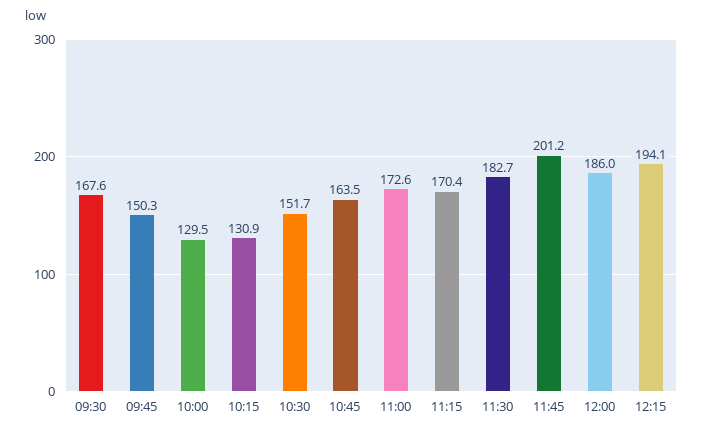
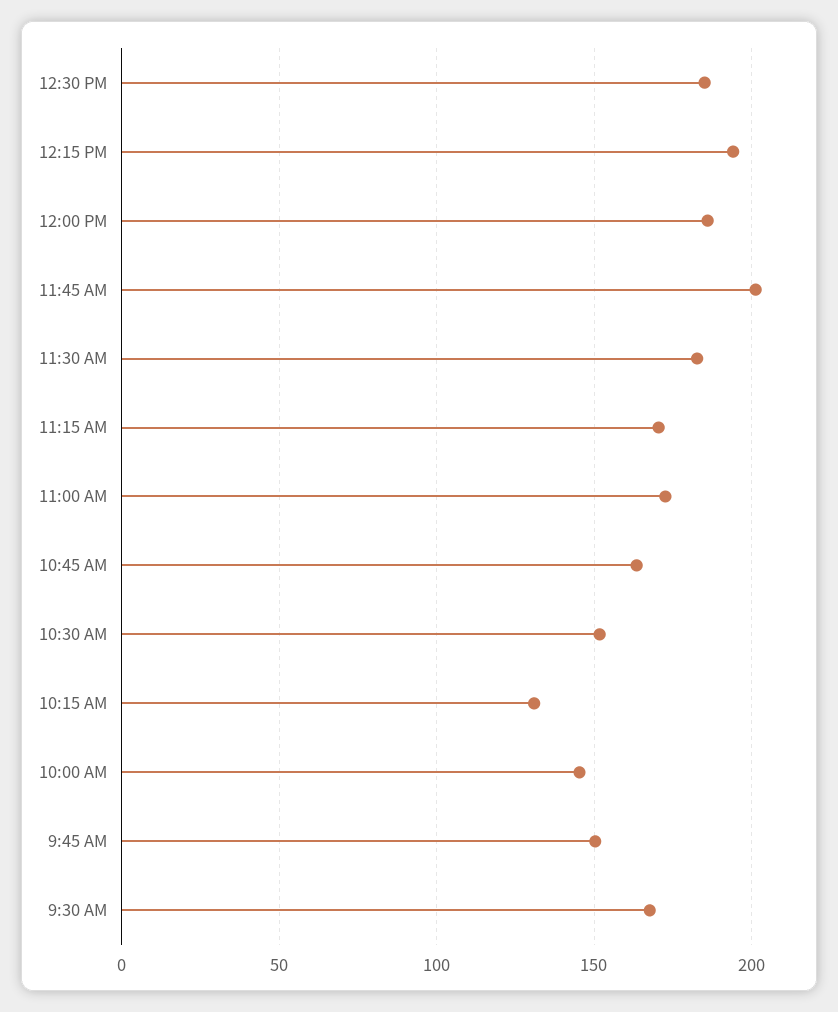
10:00: 129.5 -> 145
12:30 PM: none -> 185

